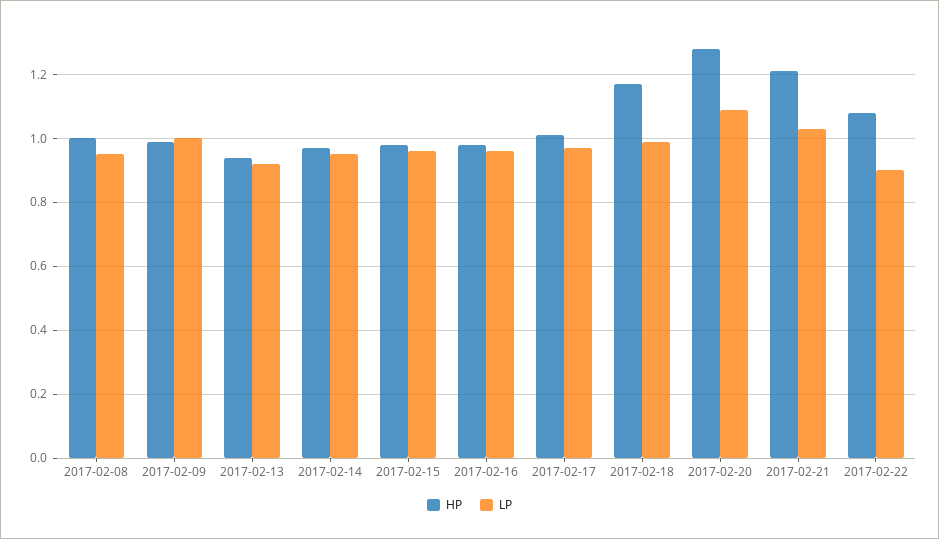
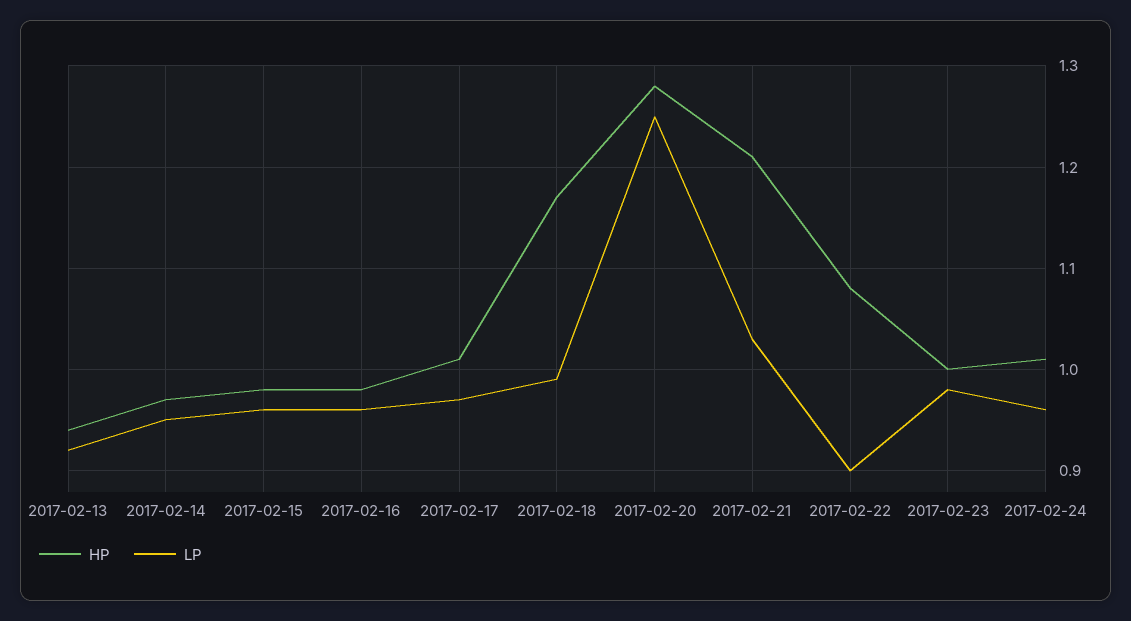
HP, 2017-02-08: 1 -> none
LP, 2017-02-08: 0.95 -> none
HP, 2017-02-09: 1 -> none
LP, 2017-02-09: 1 -> none
LP, 2017-02-20: 1.1 -> 1.25
HP, 2017-02-23: none -> 1
LP, 2017-02-23: none -> 0.98
HP, 2017-02-24: none -> 1.01
LP, 2017-02-24: none -> 0.96

